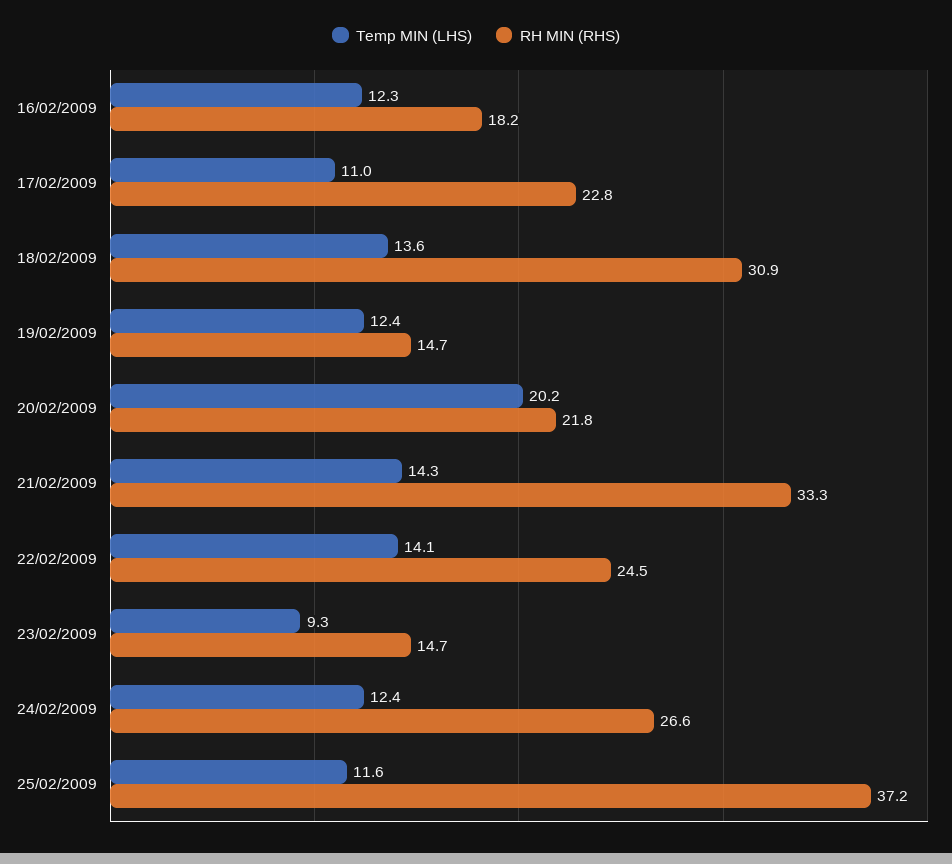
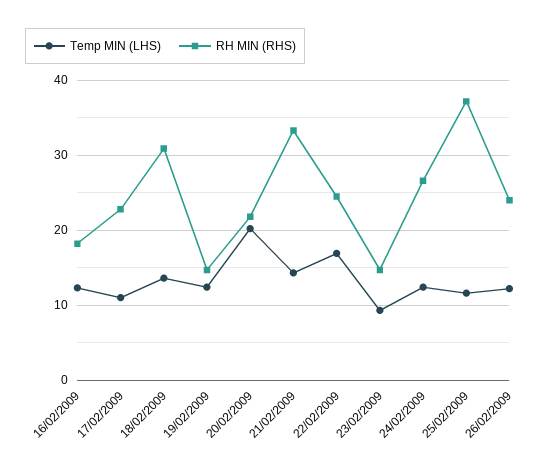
Temp MIN (LHS), 22/02/2009: 14.1 -> 17
Temp MIN (LHS), 26/02/2009: none -> 12
RH MIN (RHS), 26/02/2009: none -> 24

